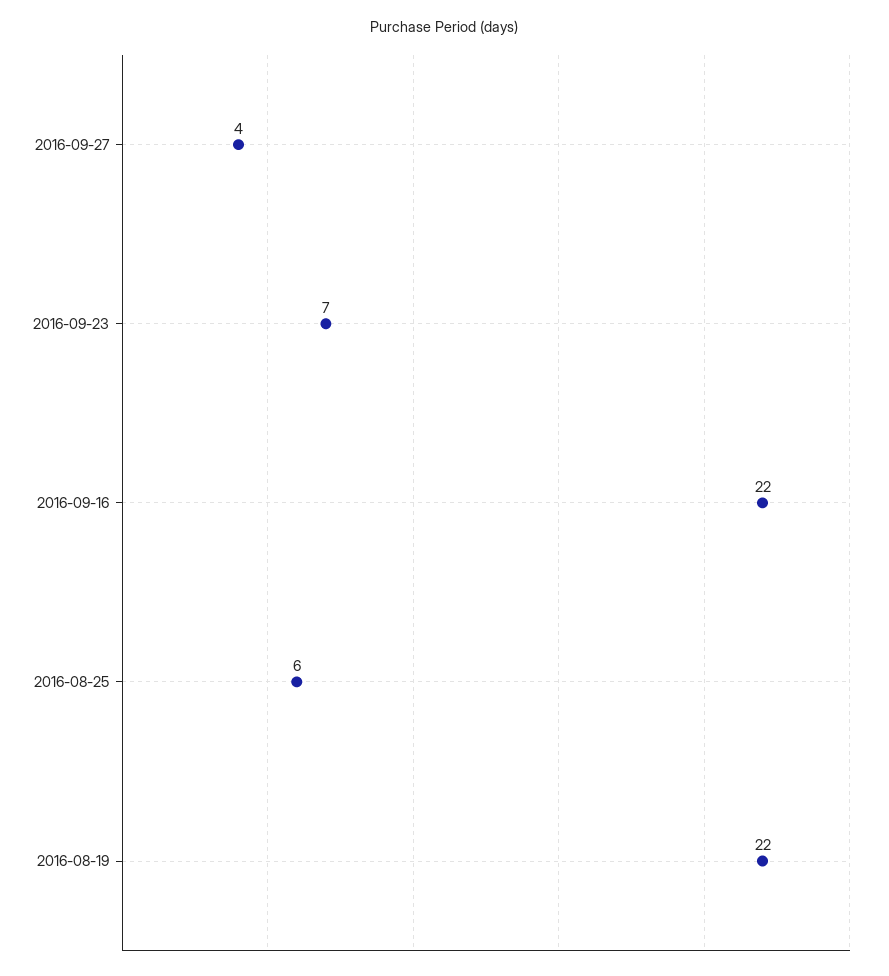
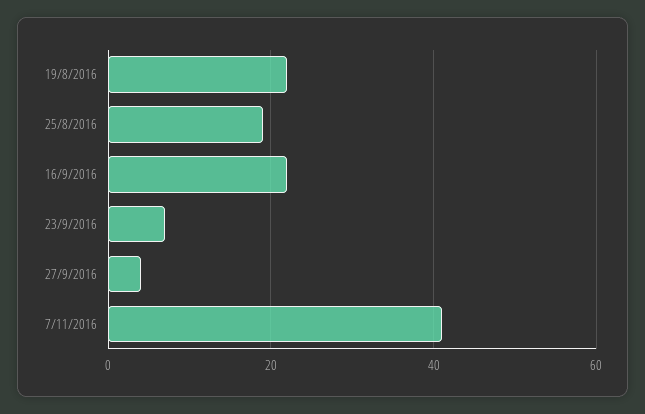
2016-08-25: 6 -> 20
7/11/2016: none -> 40

